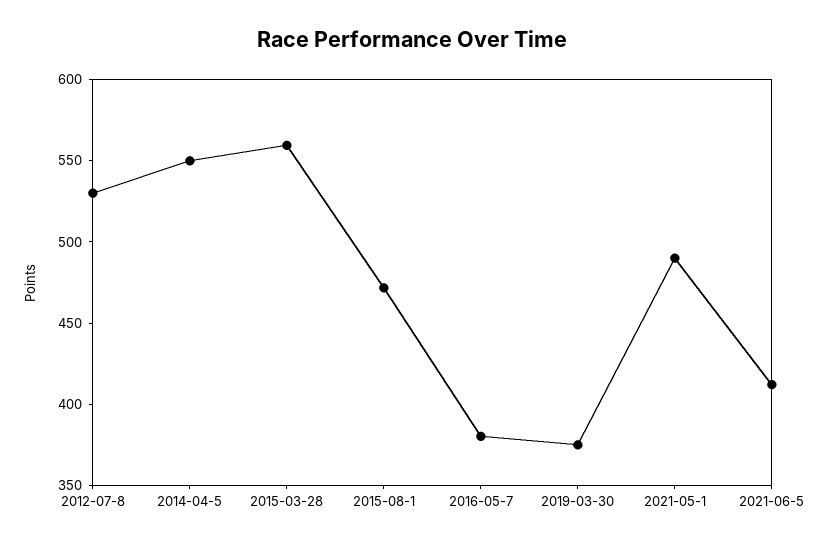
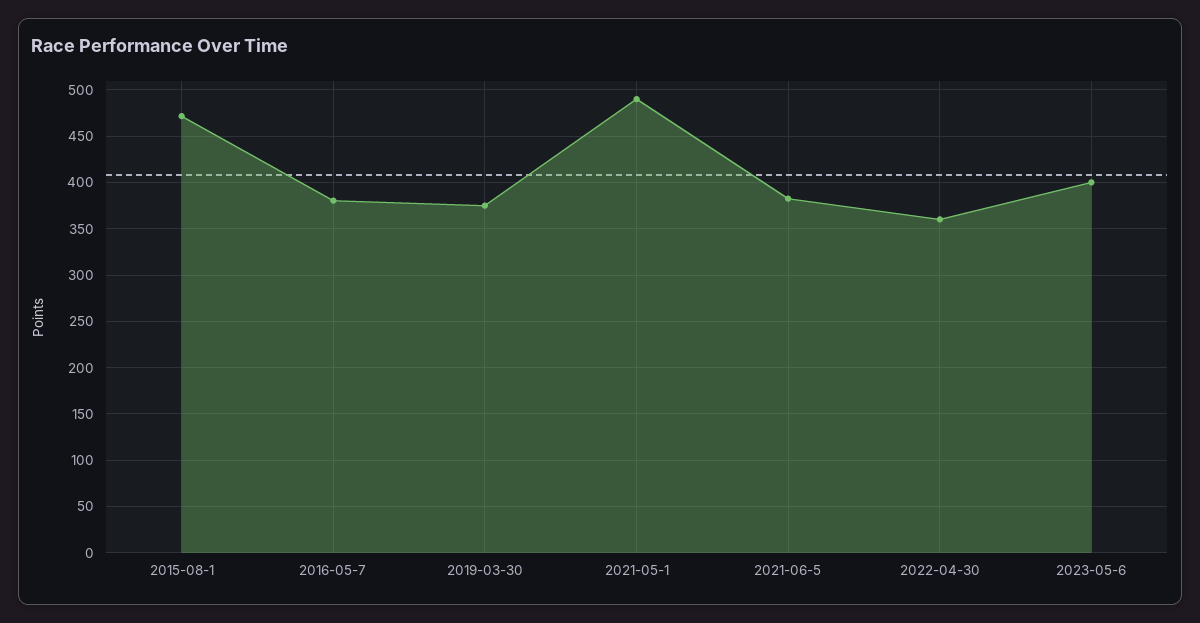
2012-07-8: 530 -> none
2014-04-5: 550 -> none
2015-03-28: 560 -> none
2021-06-5: 410 -> 380
2022-04-30: none -> 360
2023-05-6: none -> 400

